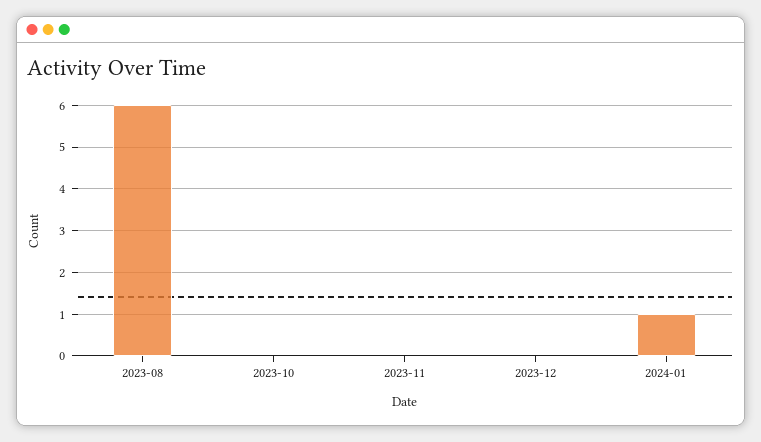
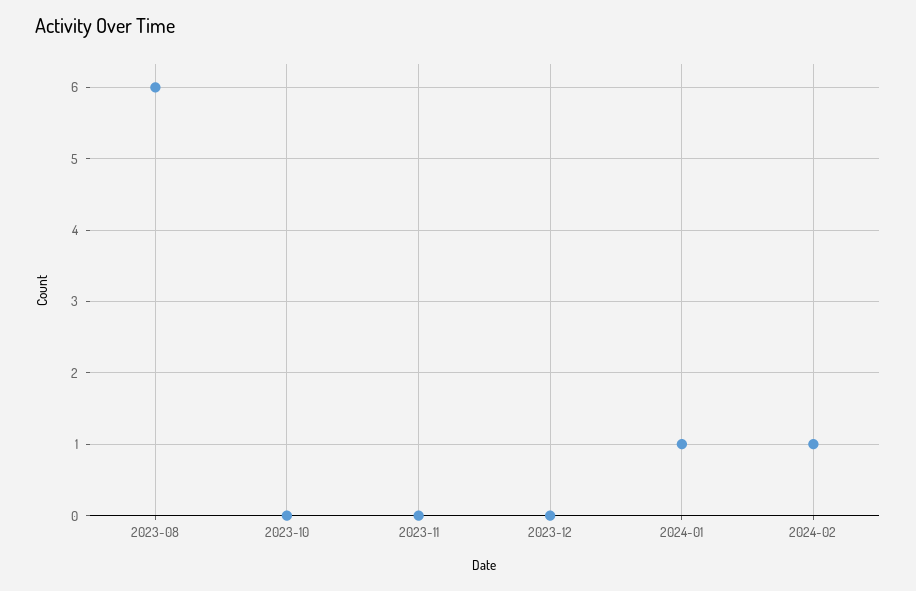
2024-02: none -> 1

